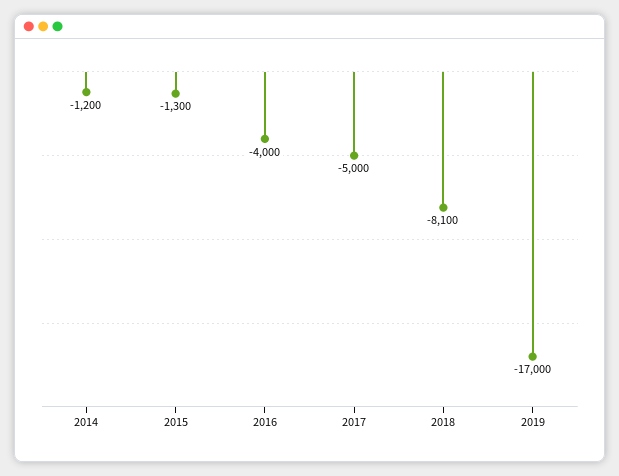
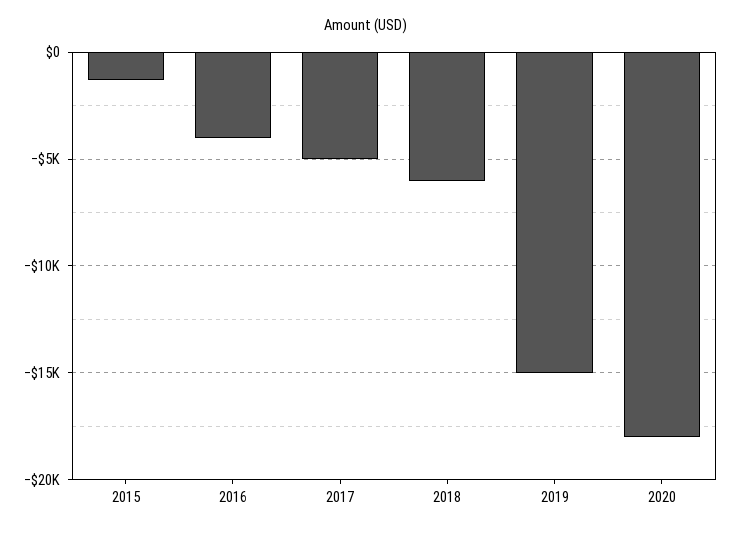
2014: -1200 -> none
2018: -8100 -> -6000
2019: -17000 -> -15000
2020: none -> -18000

